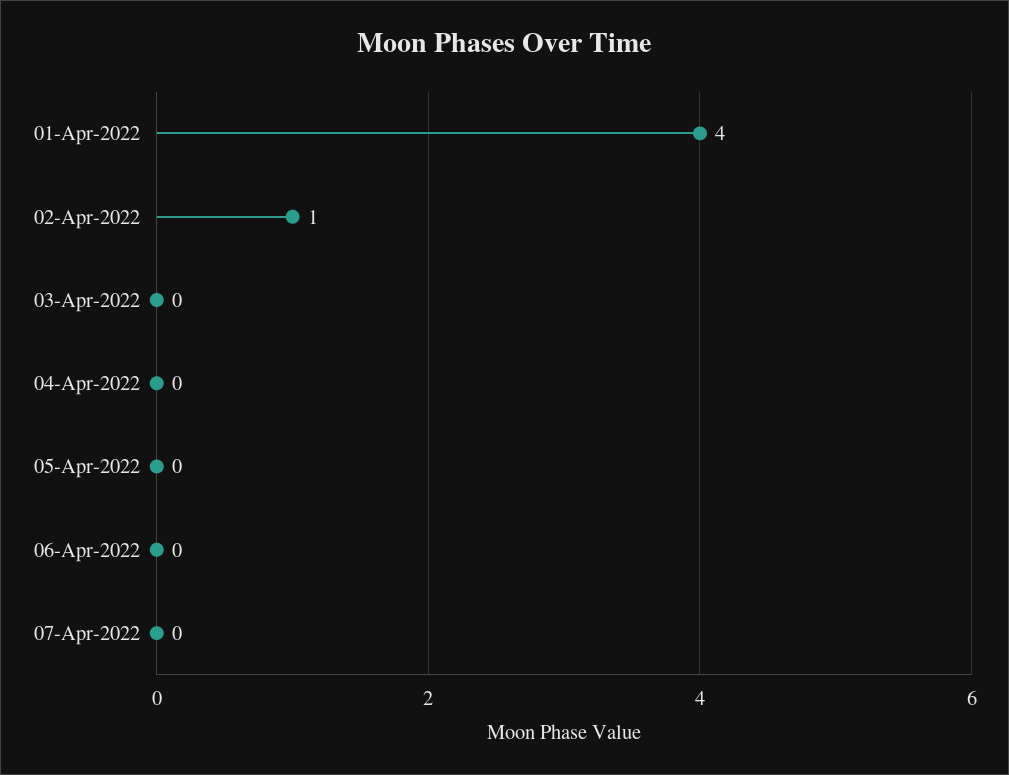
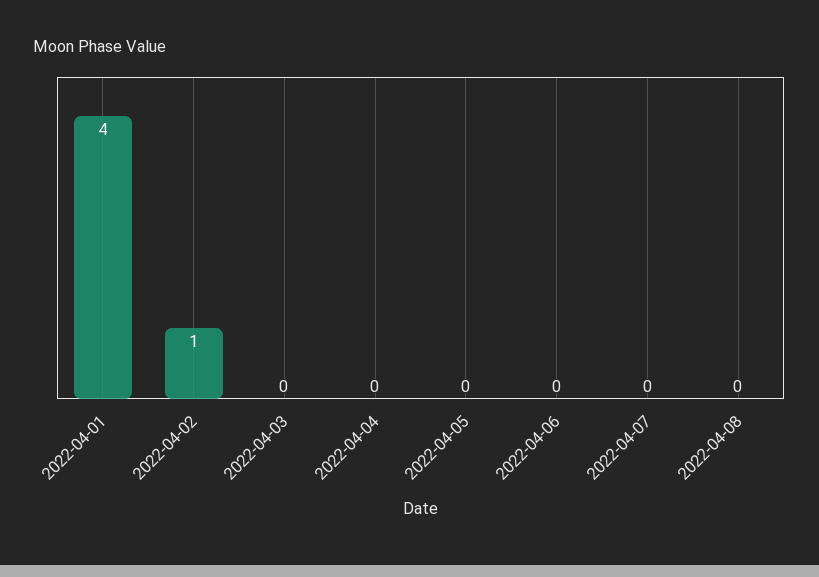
2022-04-08: none -> 0

